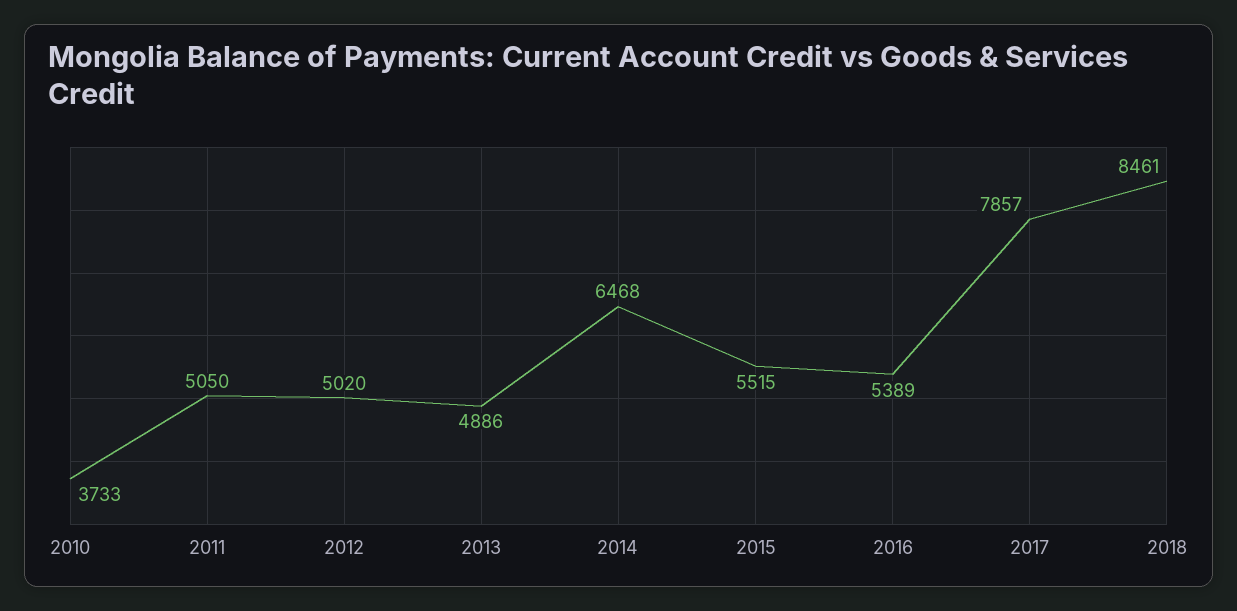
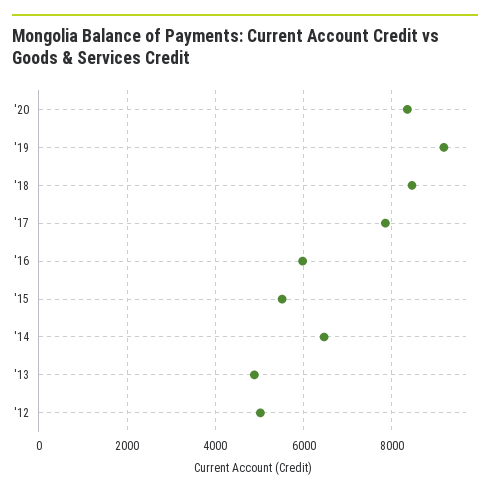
2010: 3733 -> none
2011: 5050 -> none
2016: 5389 -> 6000
'20: none -> 8400
'19: none -> 9200

